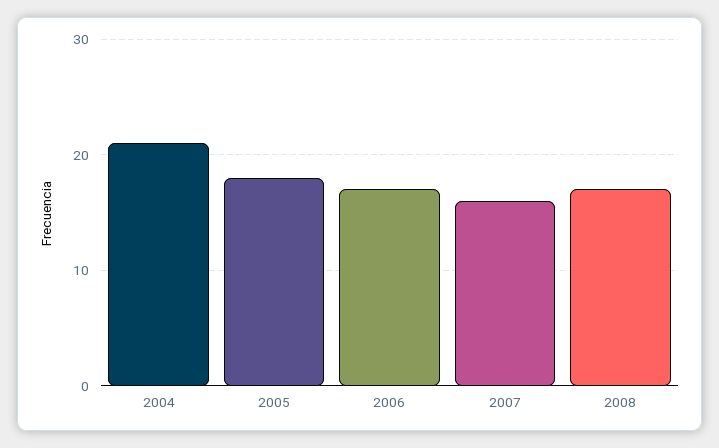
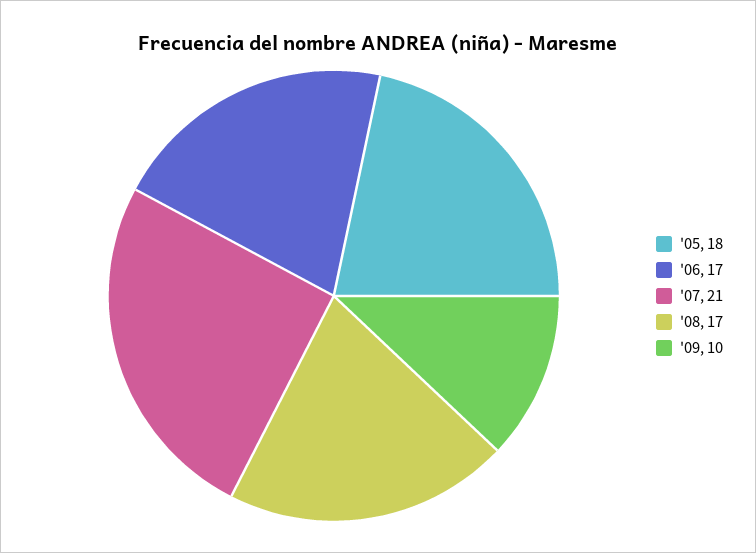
2004: 21 -> none
2007: 16 -> 21
'09: none -> 10

